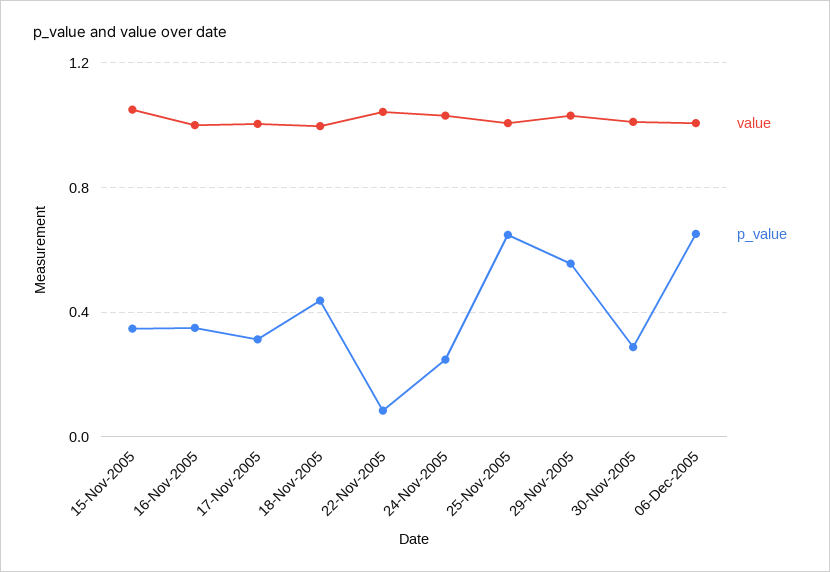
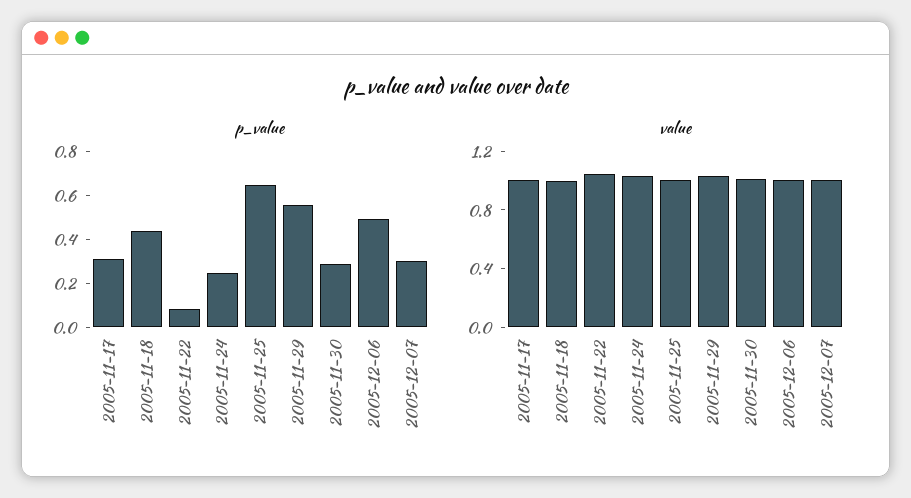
value, 15-Nov-2005: 1.05 -> none
p_value, 15-Nov-2005: 0.35 -> none
value, 16-Nov-2005: 1 -> none
p_value, 16-Nov-2005: 0.35 -> none
p_value, 06-Dec-2005: 0.65 -> 0.5
p_value, 2005-12-07: none -> 0.3
value, 2005-12-07: none -> 1

